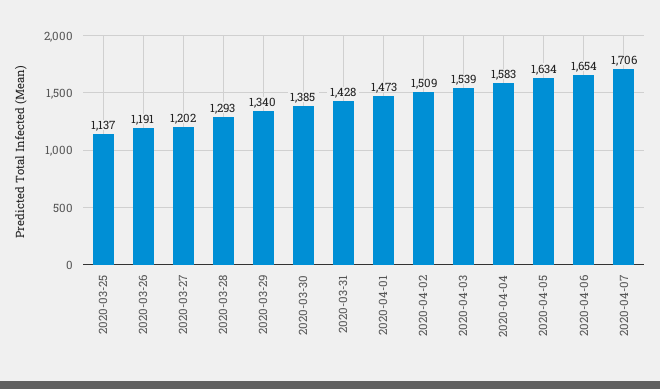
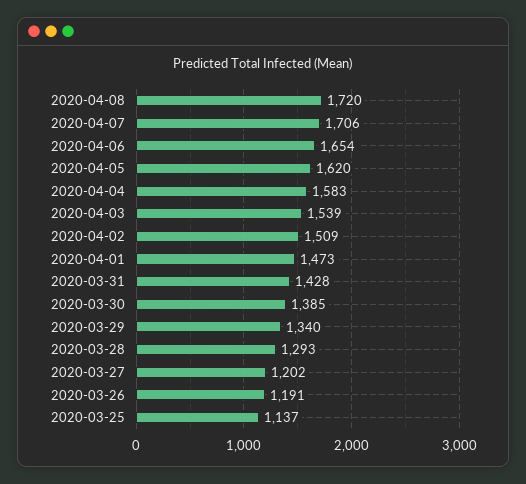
2020-04-05: 1634 -> 1620
2020-04-08: none -> 1720

